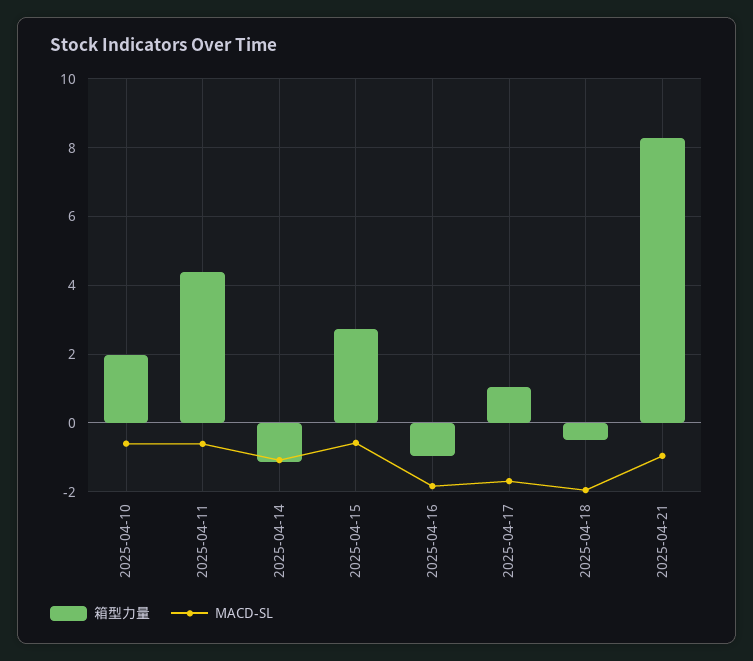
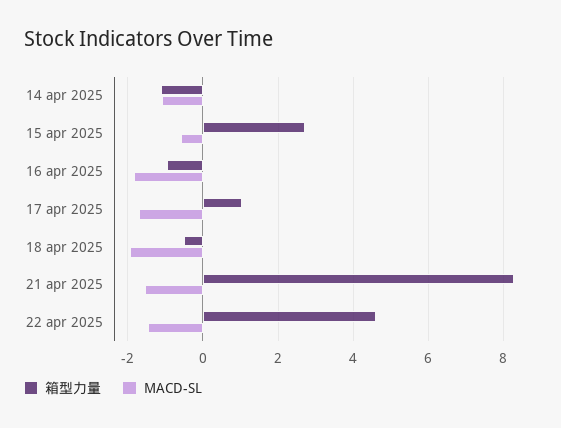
箱型力量, 2025-04-10: 2 -> none
MACD-SL, 2025-04-10: -0.6 -> none
箱型力量, 2025-04-11: 4.4 -> none
MACD-SL, 2025-04-11: -0.6 -> none
MACD-SL, 2025-04-21: -1 -> -1.6
箱型力量, 22 apr 2025: none -> 4.6
MACD-SL, 22 apr 2025: none -> -1.4

